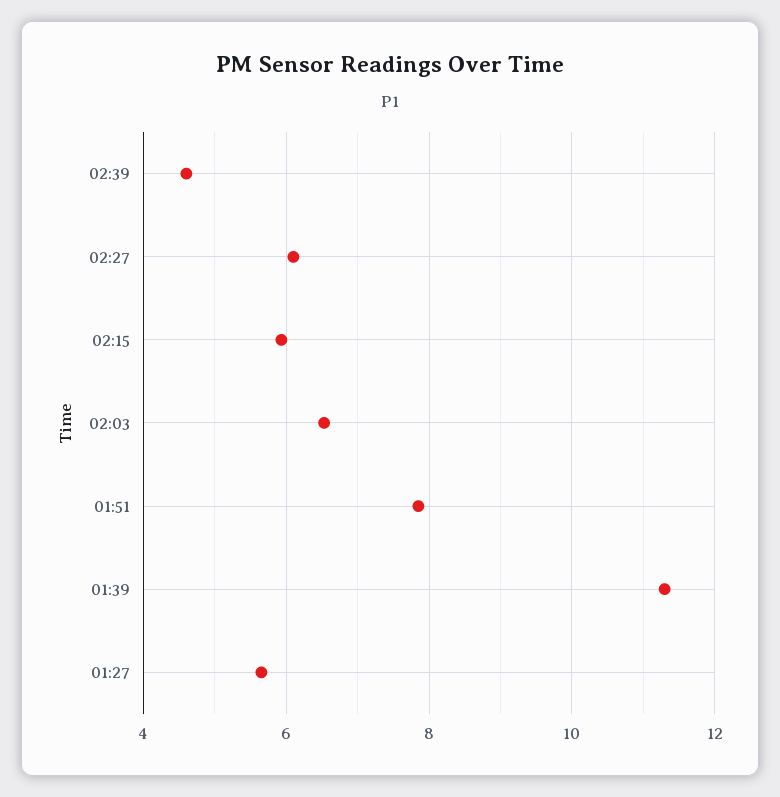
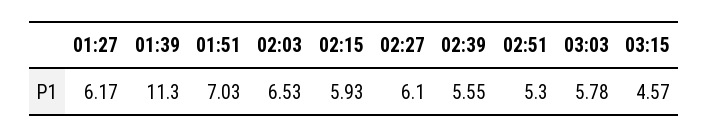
02:39: 4.6 -> 5.55
01:51: 7.8 -> 7.03
01:27: 5.6 -> 6.17
02:51: none -> 5.3
03:03: none -> 5.78
03:15: none -> 4.57

